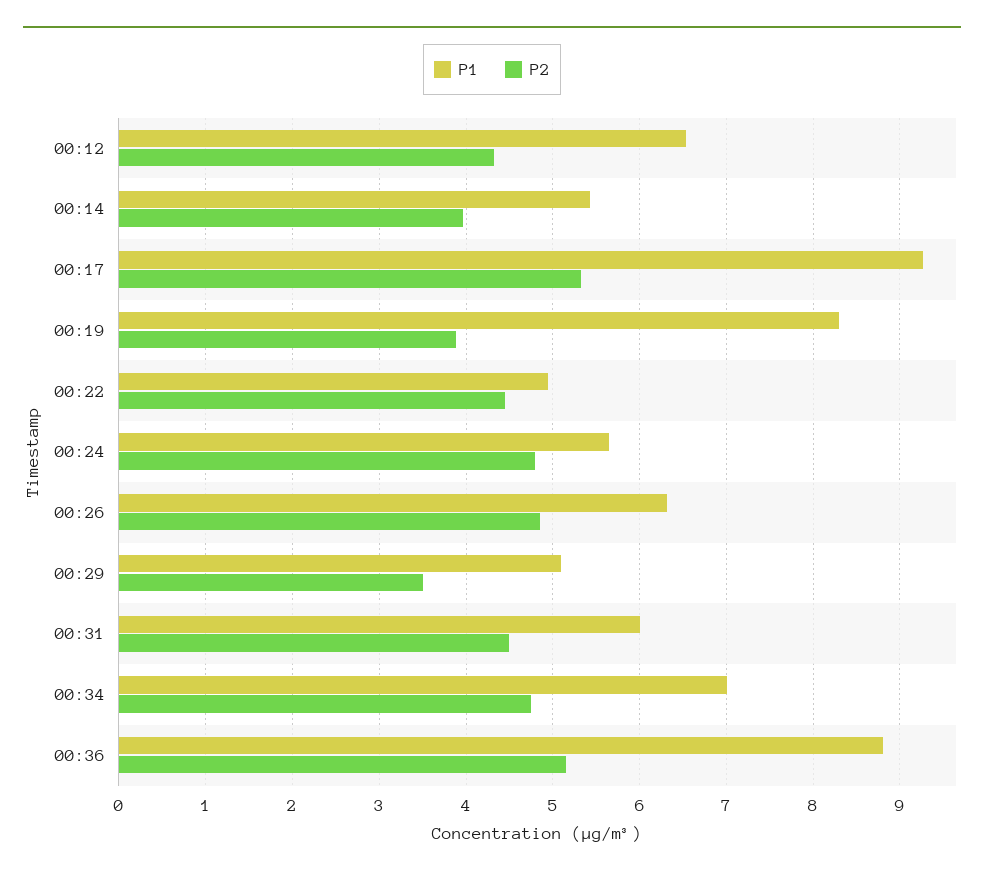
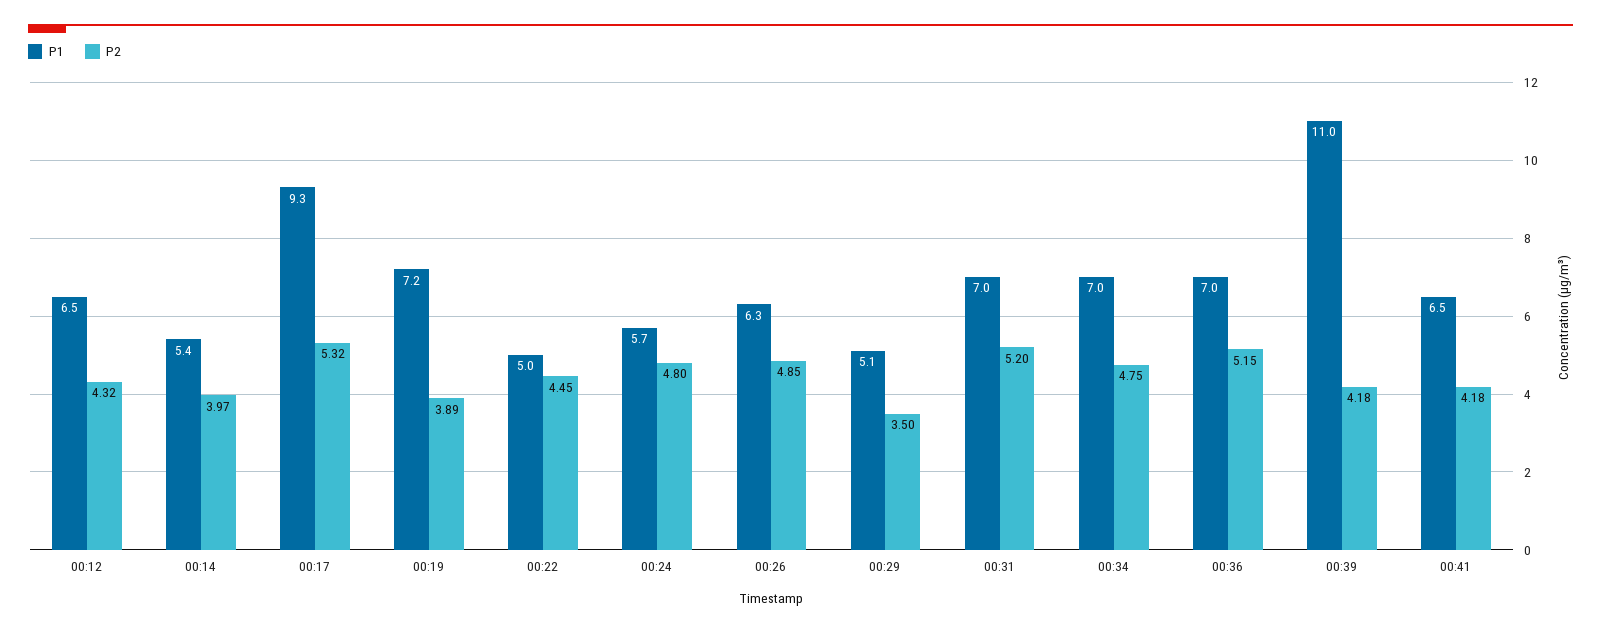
P1, 00:19: 8.3 -> 7.2
P1, 00:31: 6 -> 7
P2, 00:31: 4.5 -> 5.2
P1, 00:36: 8.8 -> 7
P1, 00:39: none -> 11
P2, 00:39: none -> 4.18
P1, 00:41: none -> 6.5
P2, 00:41: none -> 4.18

